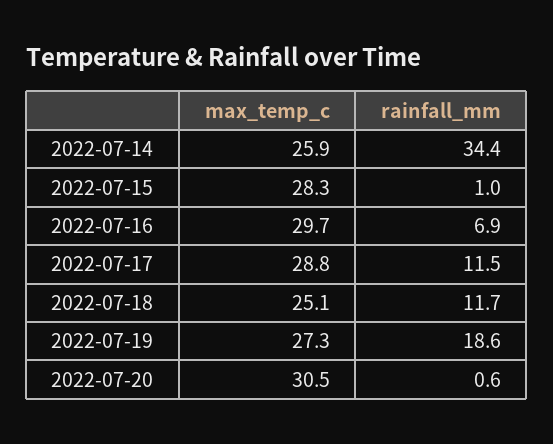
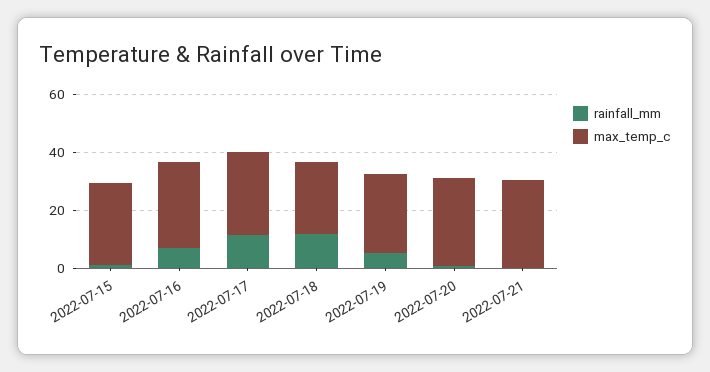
max_temp_c, 2022-07-14: 25.9 -> none
rainfall_mm, 2022-07-14: 34.4 -> none
rainfall_mm, 2022-07-19: 18.6 -> 5
rainfall_mm, 2022-07-21: none -> 0
max_temp_c, 2022-07-21: none -> 30

